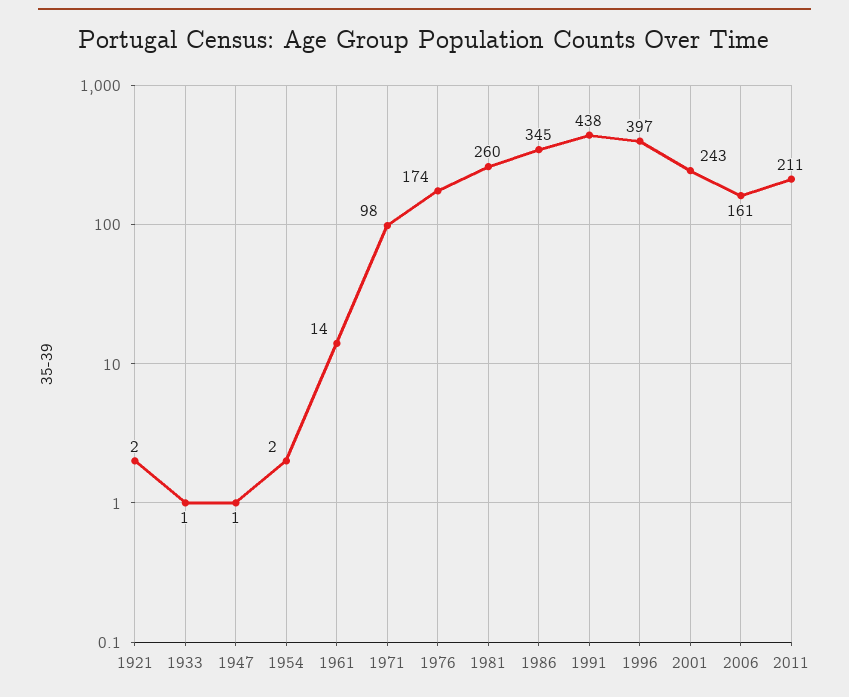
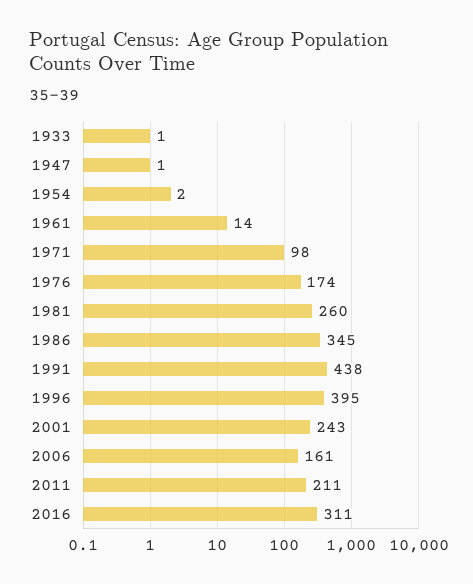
1921: 2 -> none
1996: 397 -> 395
2016: none -> 311

